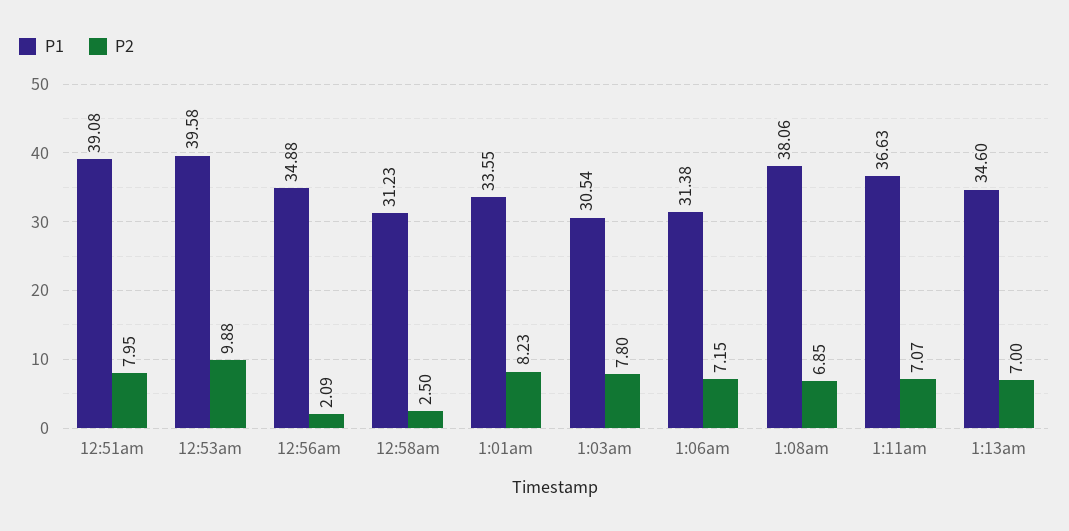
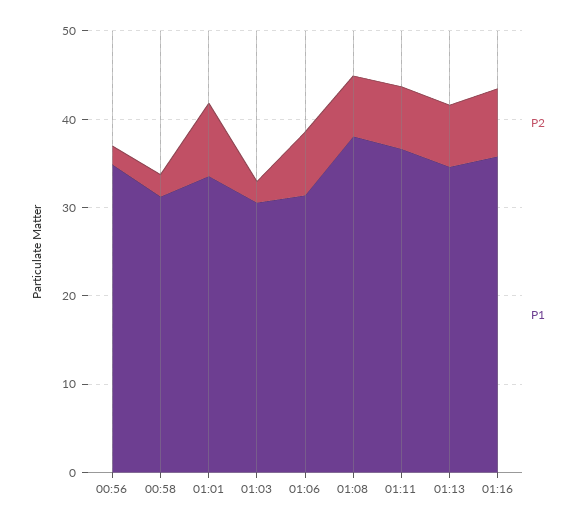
P1, 12:51am: 39.08 -> none
P2, 12:51am: 7.95 -> none
P1, 12:53am: 39.58 -> none
P2, 12:53am: 9.88 -> none
P2, 1:03am: 7.8 -> 2
P2, 01:16: none -> 8
P1, 01:16: none -> 36

